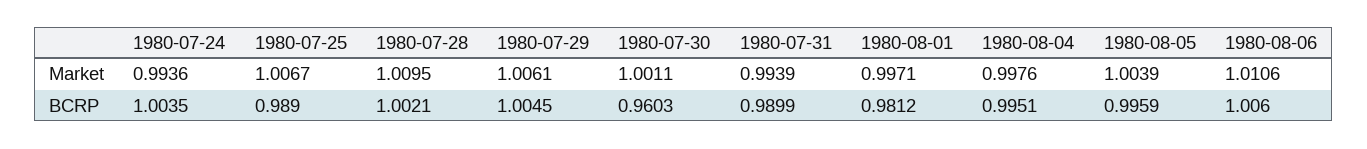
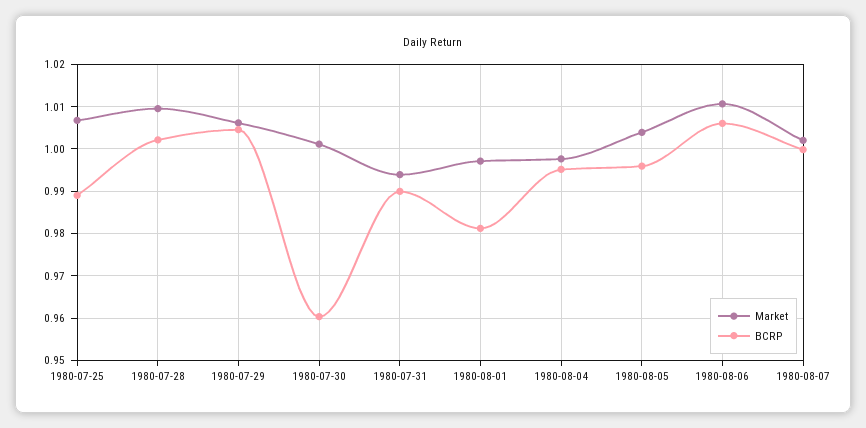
Market, 1980-07-24: 0.9936 -> none
BCRP, 1980-07-24: 1.0035 -> none
Market, 1980-08-07: none -> 1.002
BCRP, 1980-08-07: none -> 1

